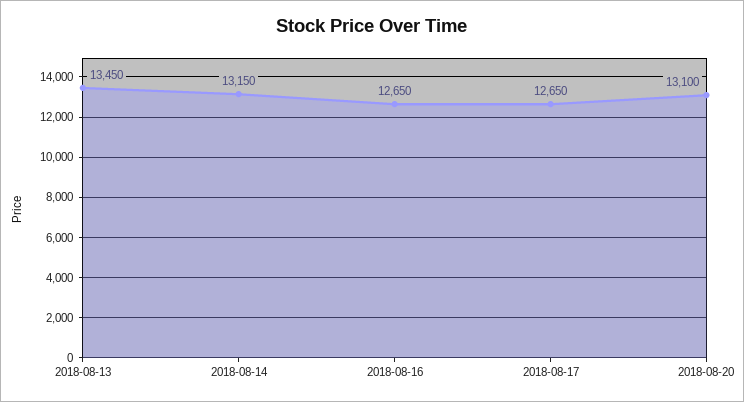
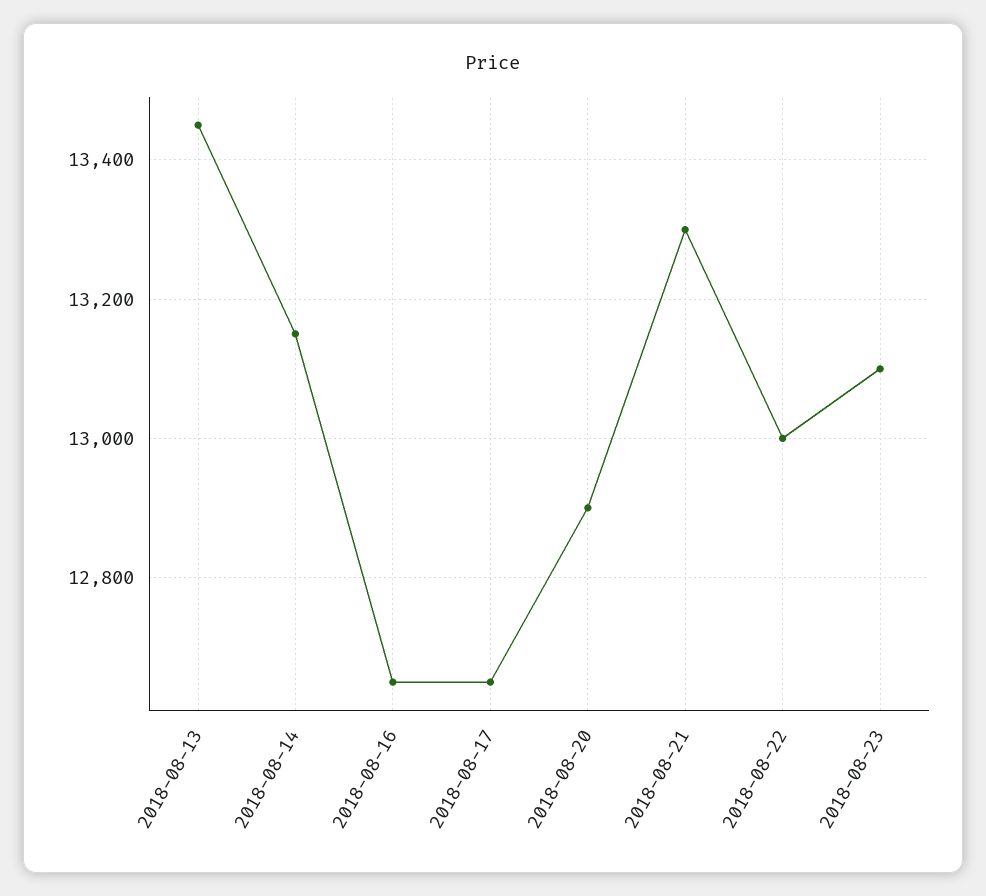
2018-08-20: 13100 -> 12900
2018-08-21: none -> 13300
2018-08-22: none -> 13000
2018-08-23: none -> 13100

